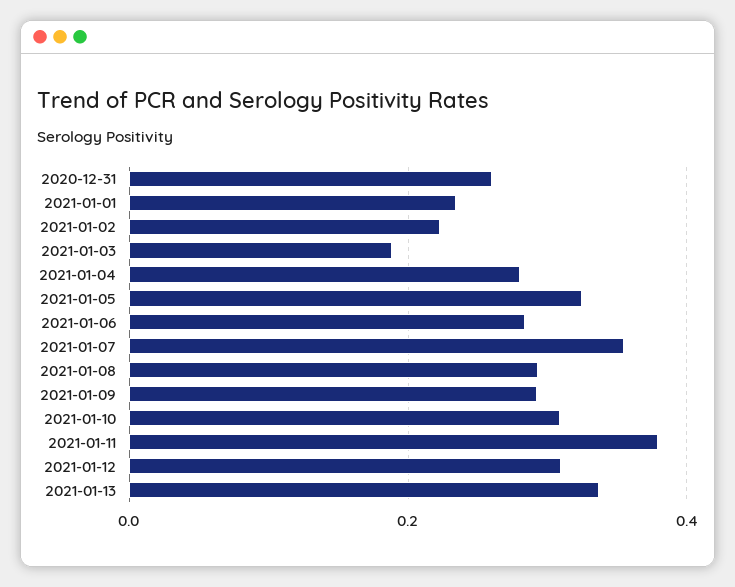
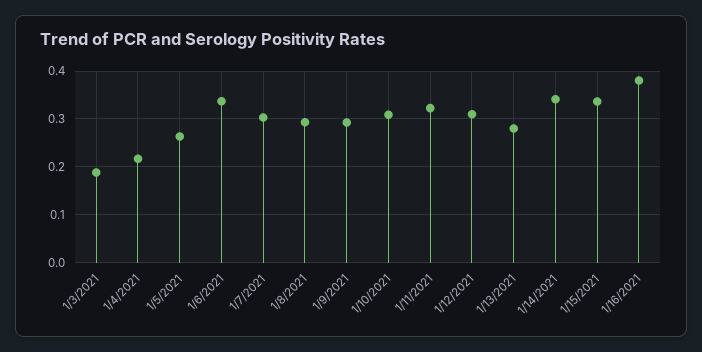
2020-12-31: 0.26 -> none
2021-01-01: 0.24 -> none
2021-01-02: 0.22 -> none
2021-01-04: 0.28 -> 0.22
2021-01-05: 0.32 -> 0.26
2021-01-06: 0.28 -> 0.34
2021-01-07: 0.36 -> 0.3
2021-01-11: 0.38 -> 0.32
2021-01-13: 0.34 -> 0.28
1/14/2021: none -> 0.34
1/15/2021: none -> 0.34
1/16/2021: none -> 0.38

